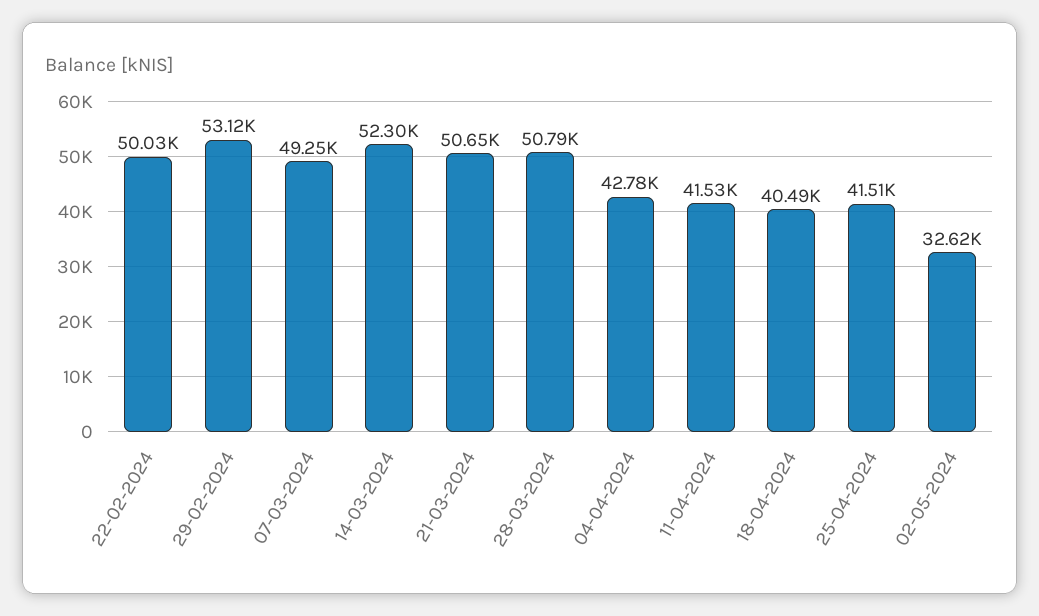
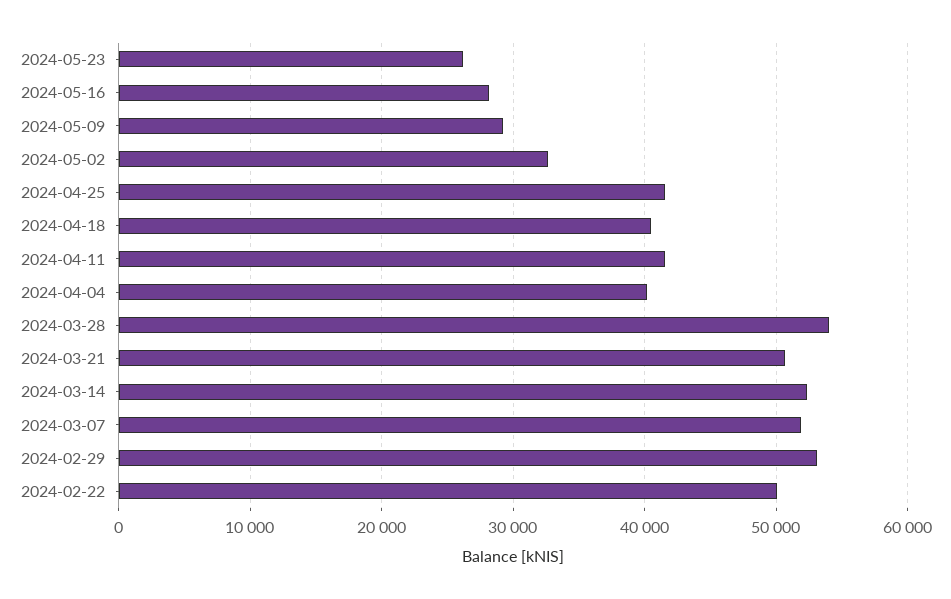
07-03-2024: 49250 -> 52000
28-03-2024: 50790 -> 54000
04-04-2024: 42780 -> 40000
2024-05-23: none -> 26000
2024-05-16: none -> 28000
2024-05-09: none -> 29000

